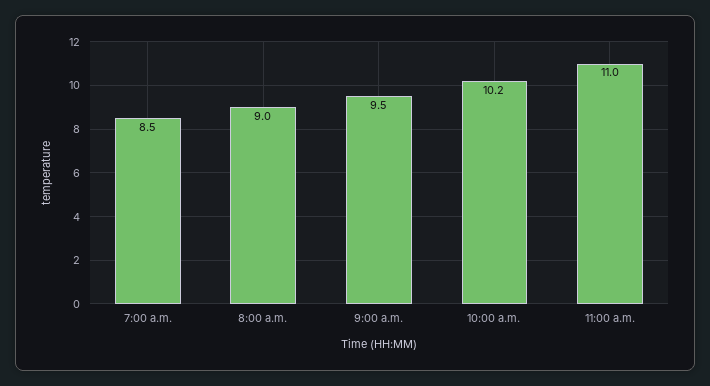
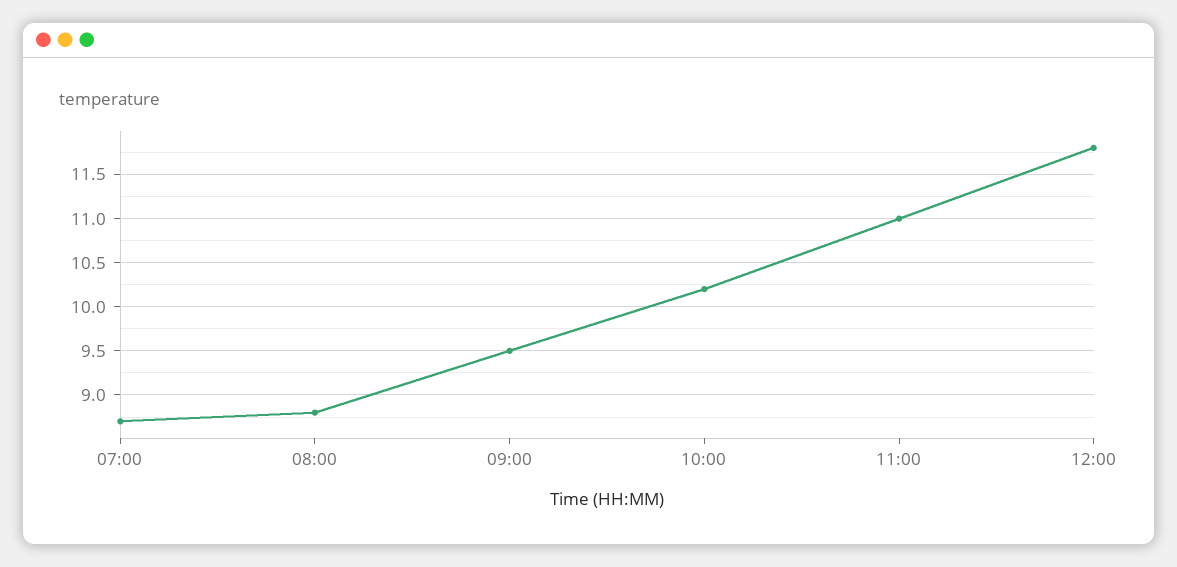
7:00 a.m.: 8.5 -> 8.7
8:00 a.m.: 9 -> 8.8
12:00: none -> 11.8

